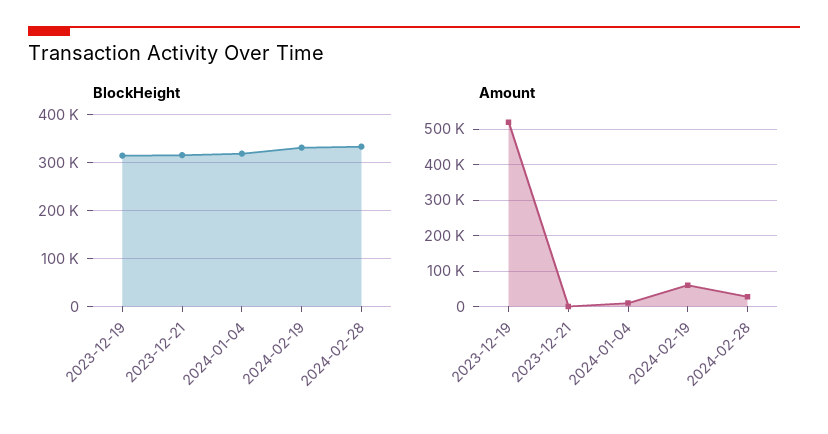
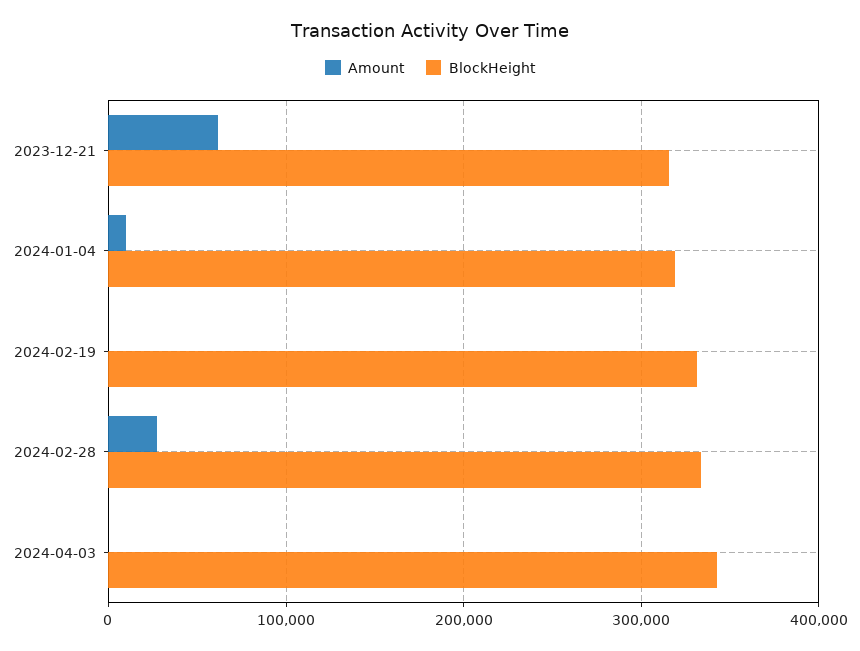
BlockHeight, 2023-12-19: 320000 -> none
Amount, 2023-12-19: 520000 -> none
Amount, 2023-12-21: 0 -> 60000
Amount, 2024-02-19: 60000 -> 0
Amount, 2024-04-03: none -> 0
BlockHeight, 2024-04-03: none -> 340000

